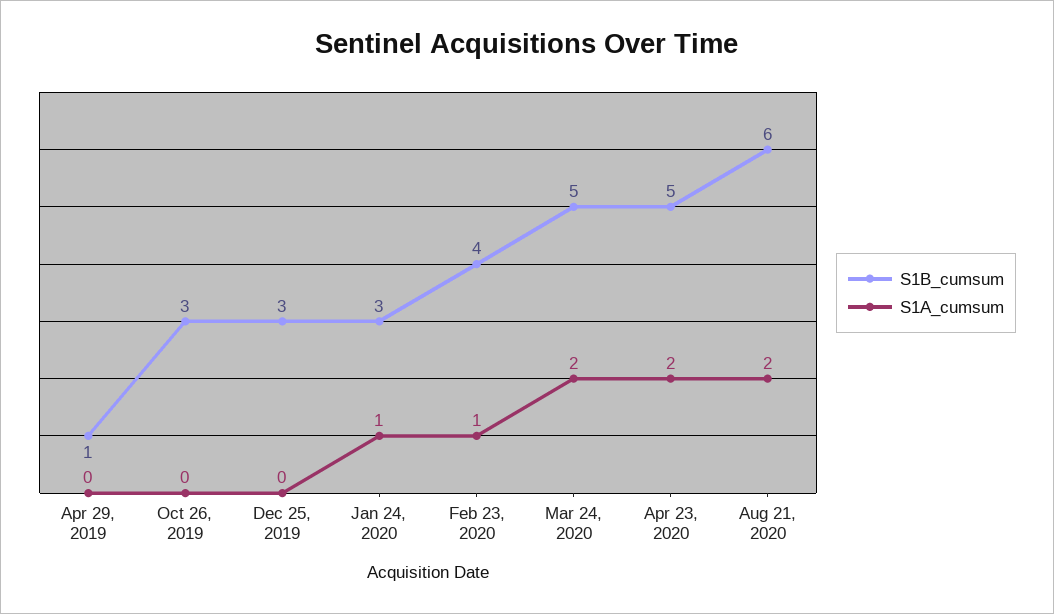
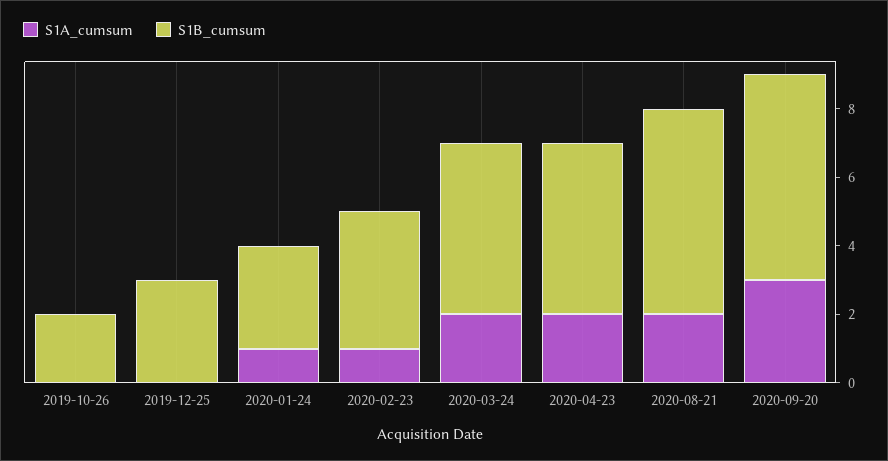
S1B_cumsum, Apr 29, 2019: 1 -> none
S1A_cumsum, Apr 29, 2019: 0 -> none
S1B_cumsum, Oct 26, 2019: 3 -> 2
S1A_cumsum, 2020-09-20: none -> 3
S1B_cumsum, 2020-09-20: none -> 6

